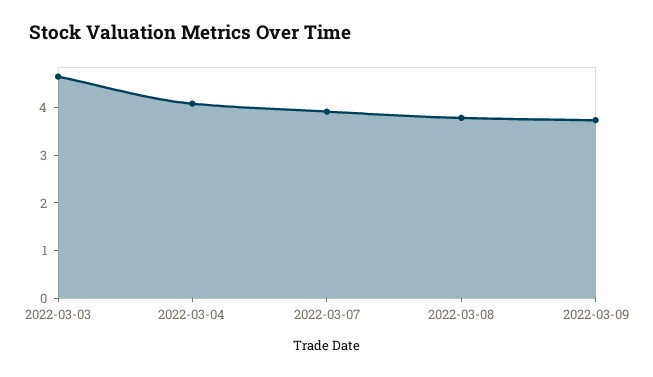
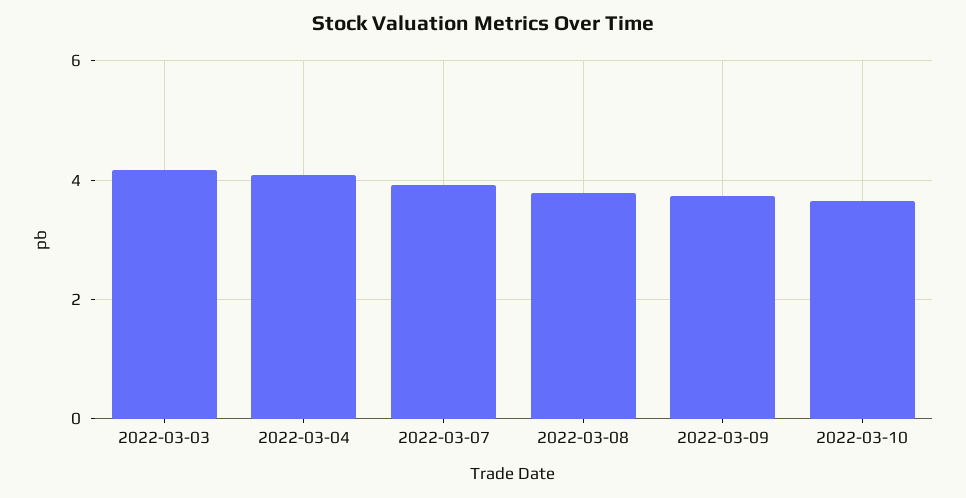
2022-03-03: 4.6 -> 4.2
2022-03-10: none -> 3.6

